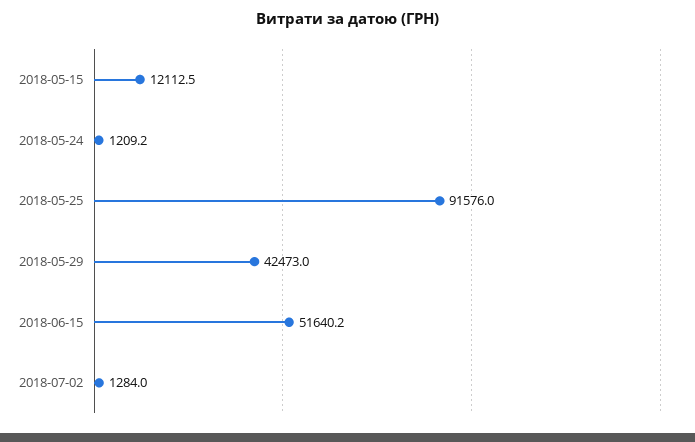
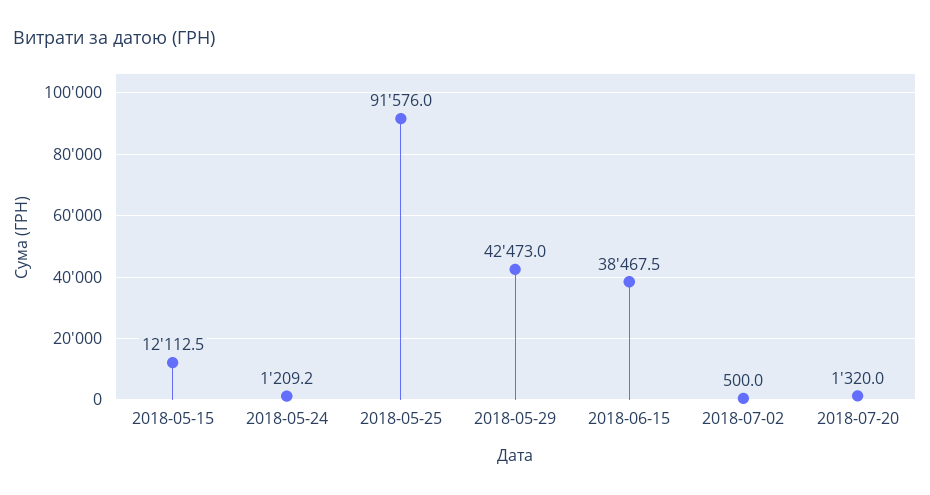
2018-06-15: 51640.2 -> 38467.5
2018-07-02: 1284 -> 500
2018-07-20: none -> 1320

